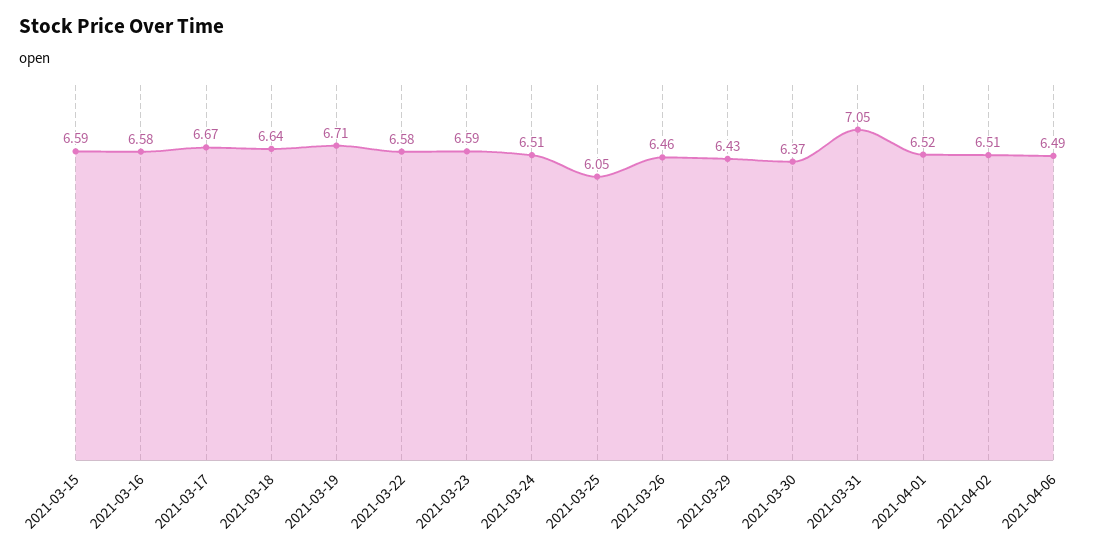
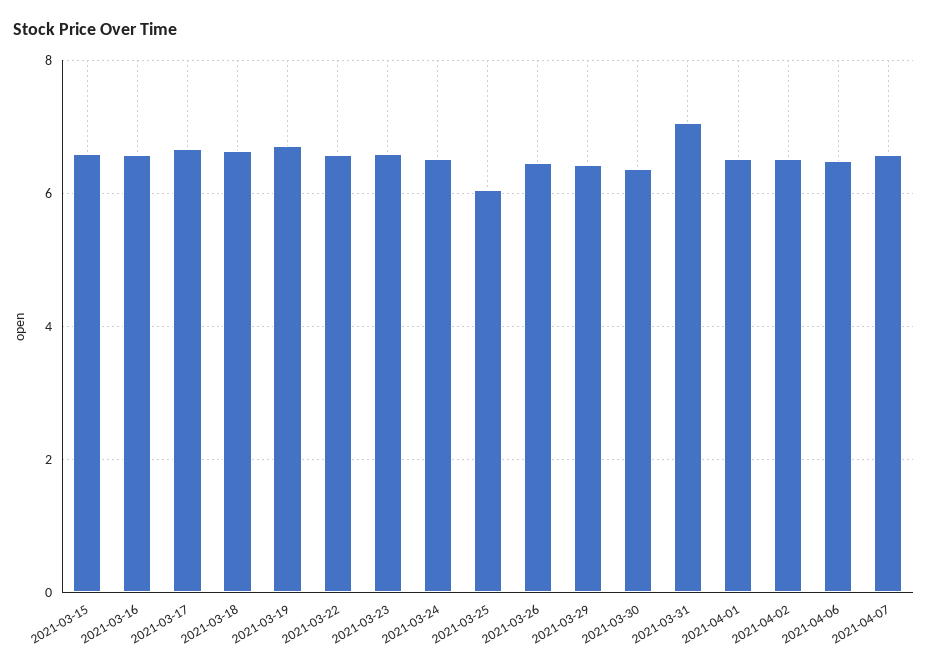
2021-04-07: none -> 6.6

